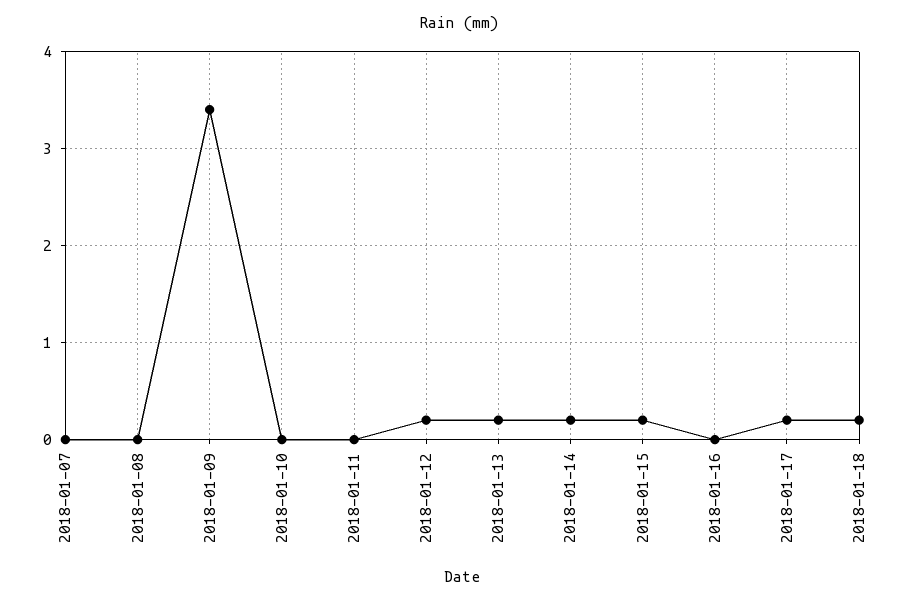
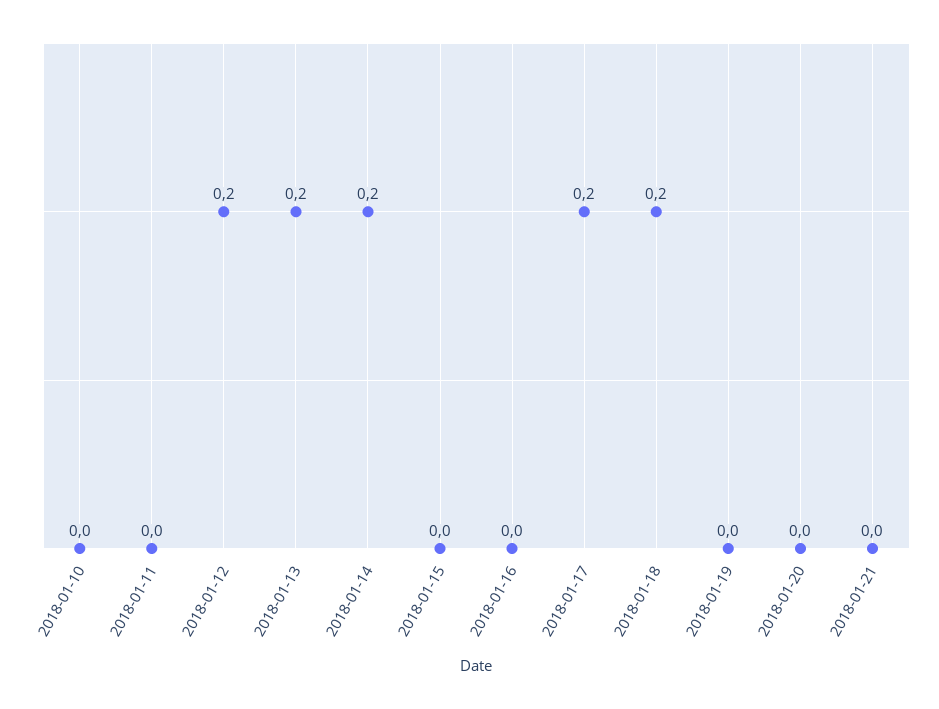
2018-01-07: 0 -> none
2018-01-08: 0 -> none
2018-01-09: 3.4 -> none
2018-01-15: 0.2 -> 0
2018-01-19: none -> 0
2018-01-20: none -> 0
2018-01-21: none -> 0

